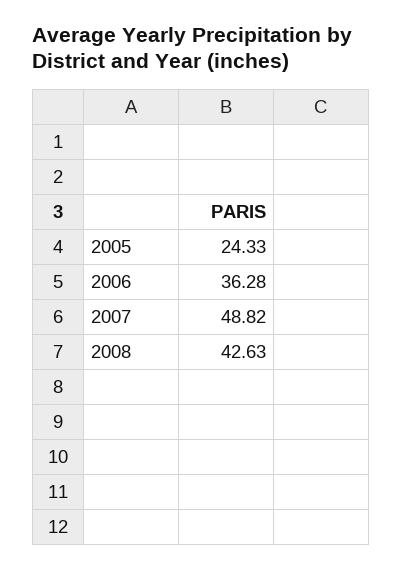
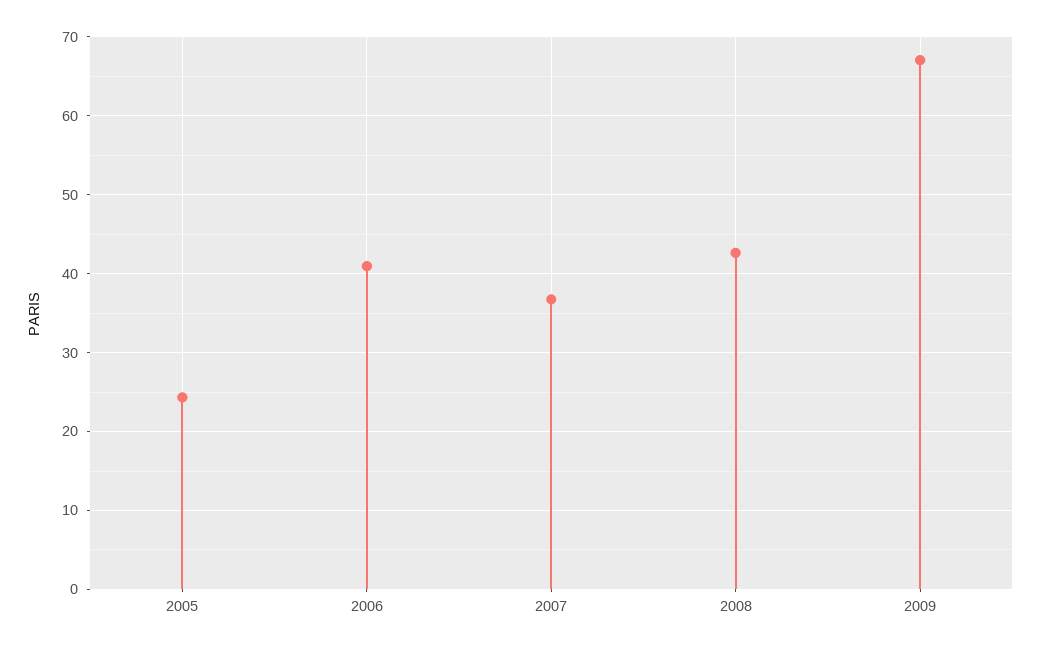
2006: 36.28 -> 41
2007: 48.82 -> 37
2009: none -> 67

